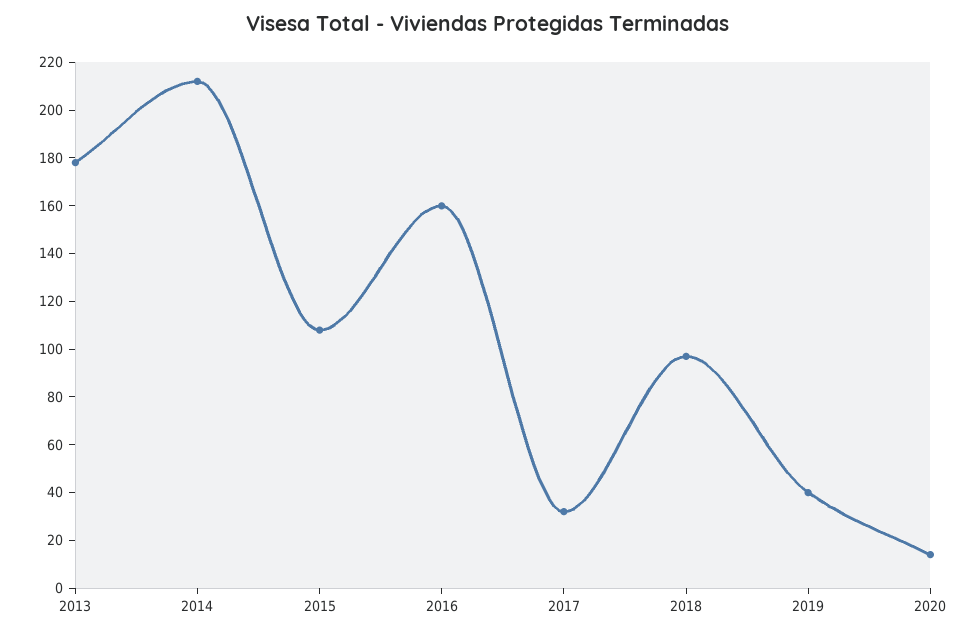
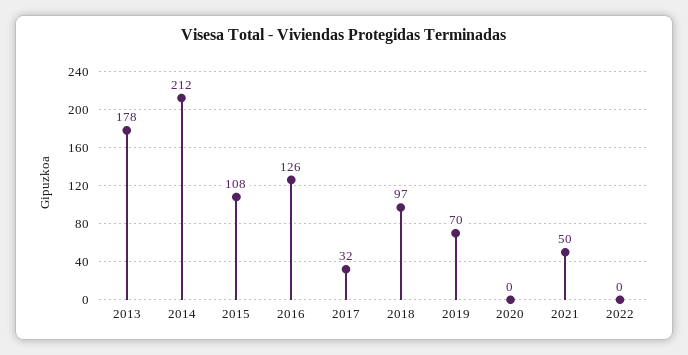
2016: 160 -> 126
2019: 40 -> 70
2020: 15 -> 0
2021: none -> 50
2022: none -> 0

